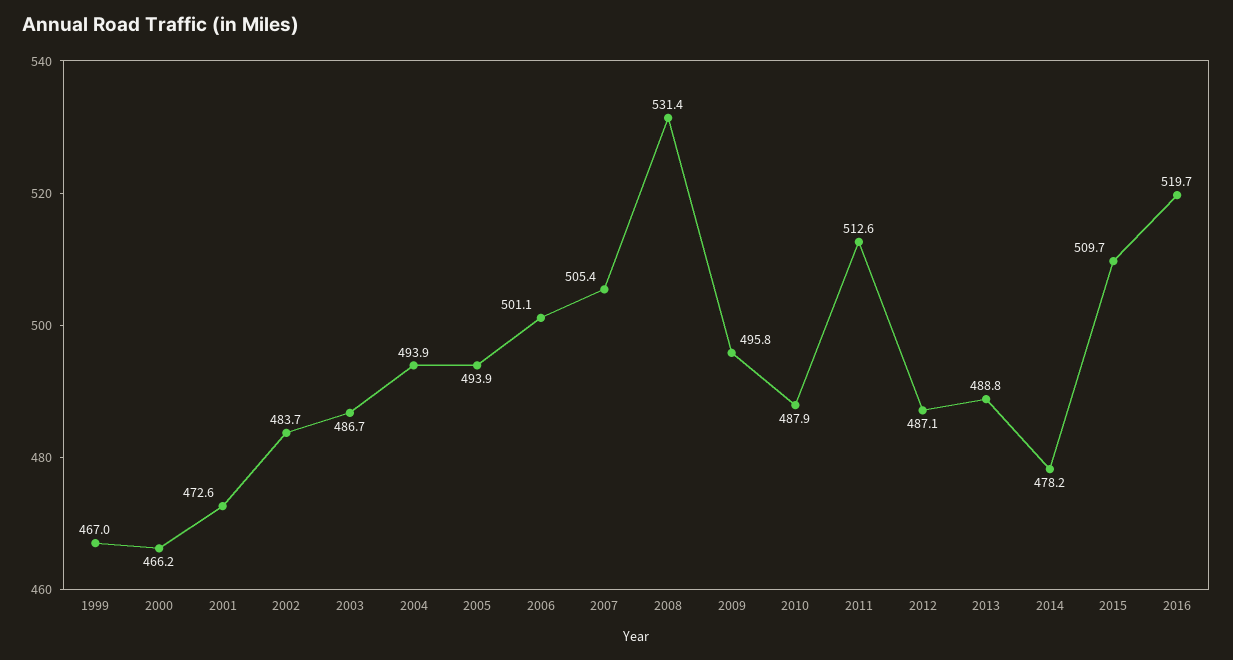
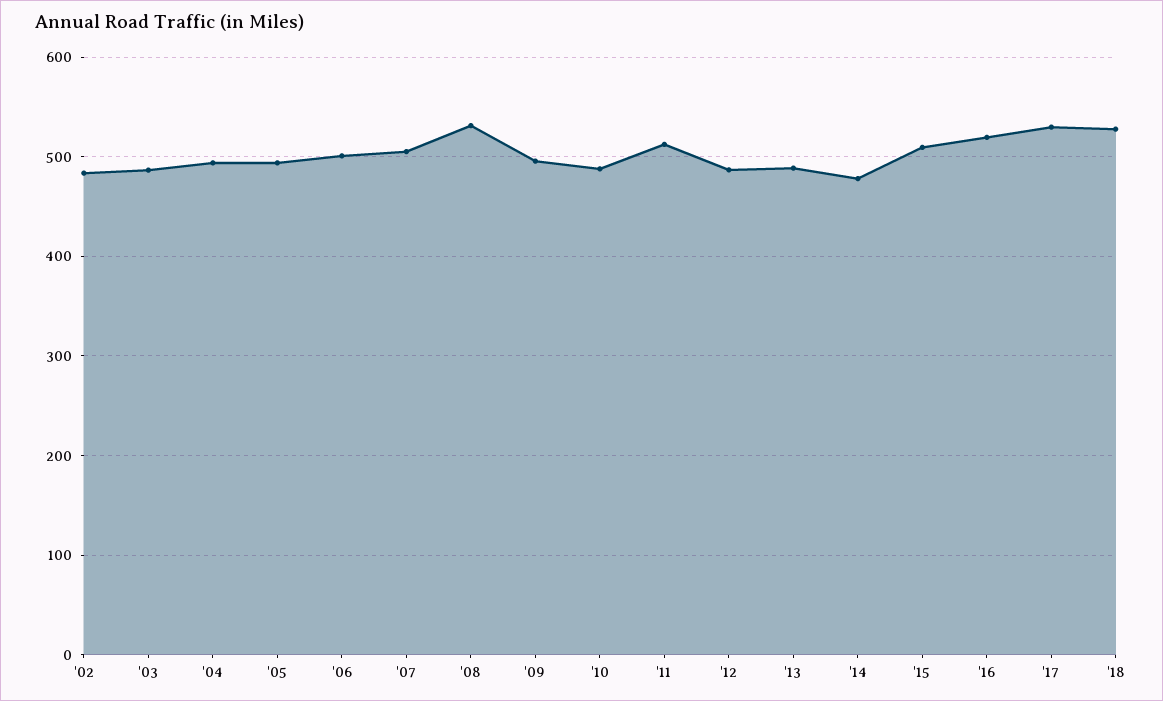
1999: 467 -> none
2000: 466.2 -> none
2001: 472.6 -> none
'17: none -> 530
'18: none -> 530

